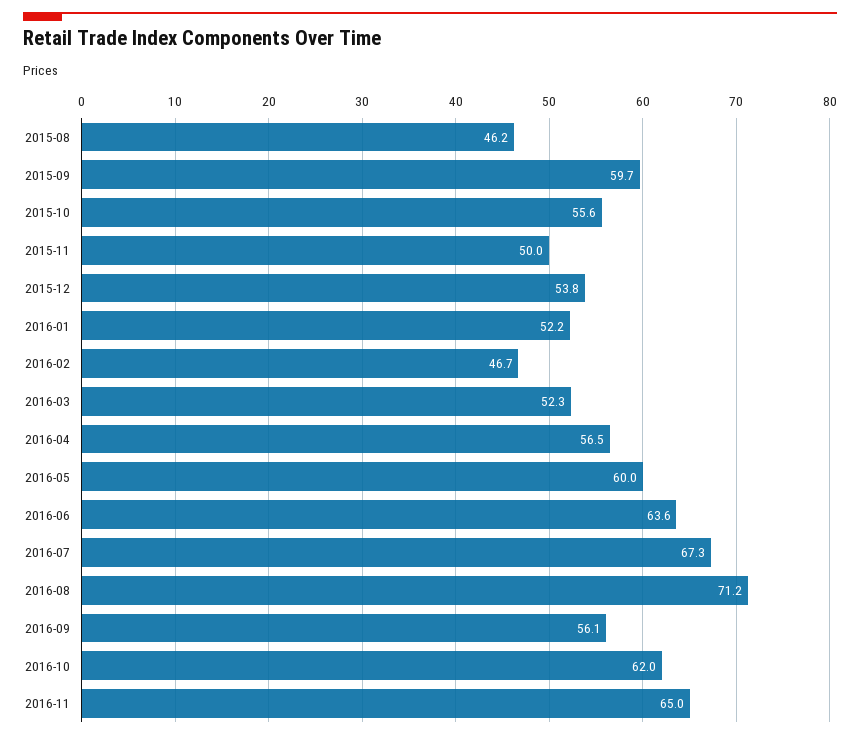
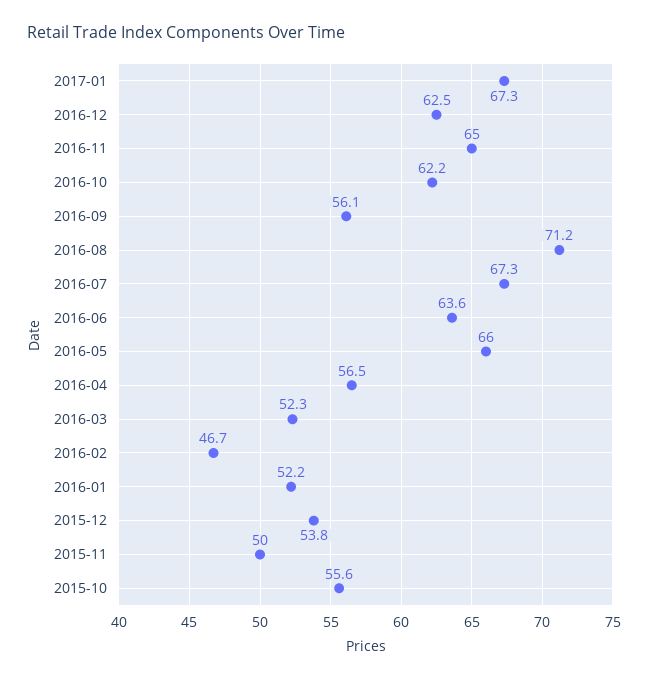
2015-08: 46.2 -> none
2015-09: 59.7 -> none
2016-05: 60 -> 66
2016-10: 62 -> 62.2
2017-01: none -> 67.3
2016-12: none -> 62.5

